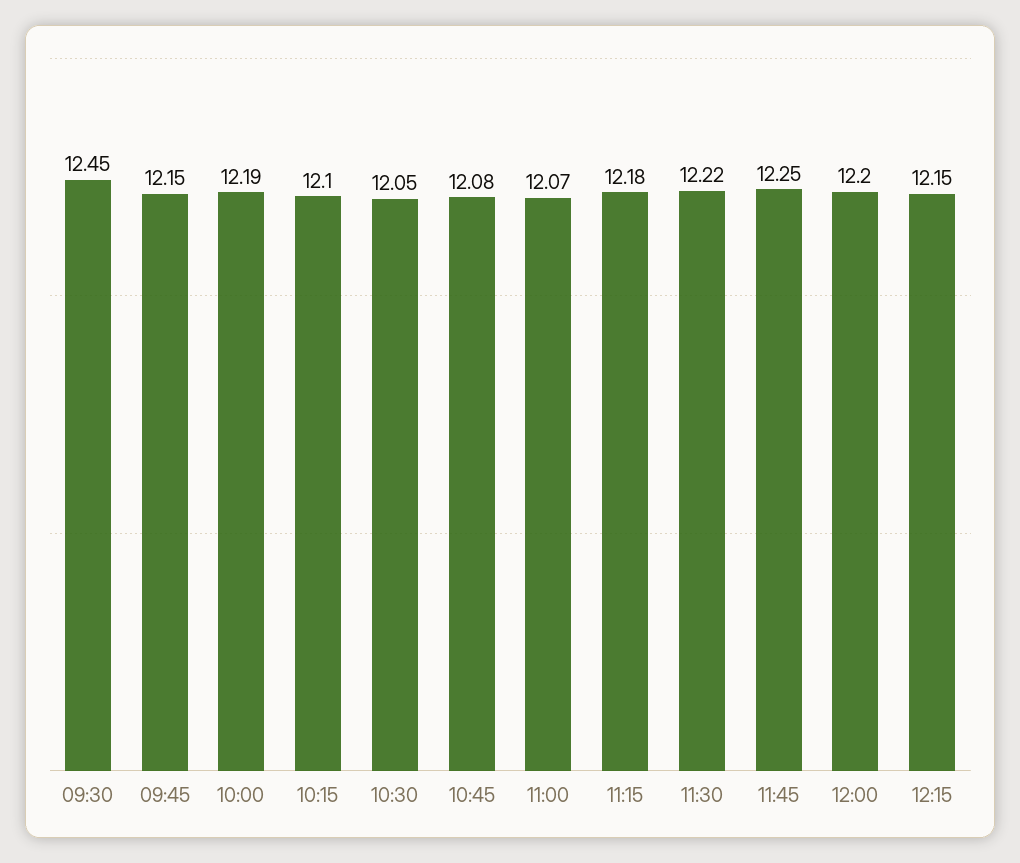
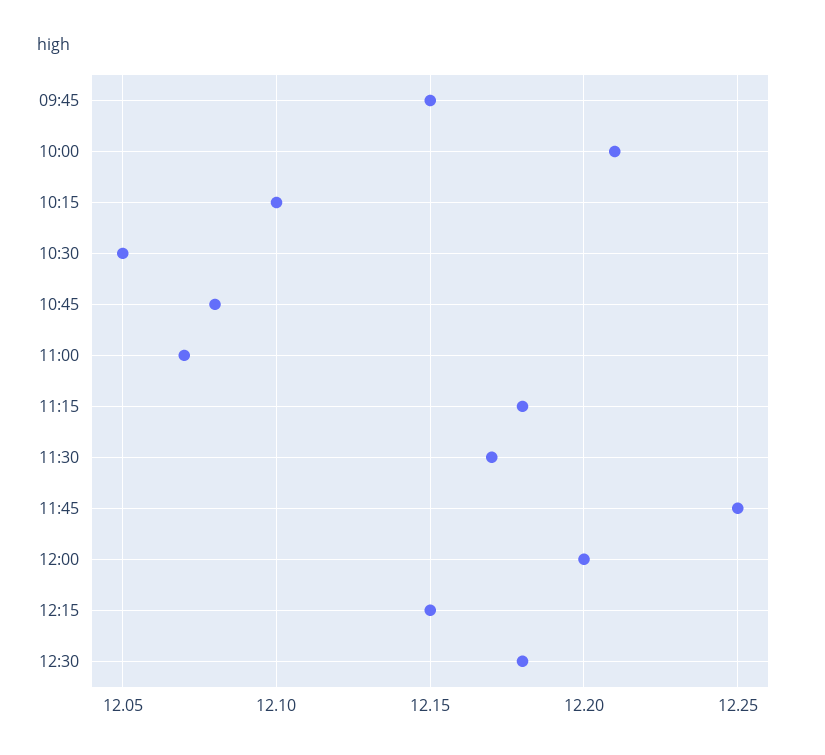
09:30: 12.45 -> none
10:00: 12.19 -> 12.21
11:30: 12.22 -> 12.17
12:30: none -> 12.18

